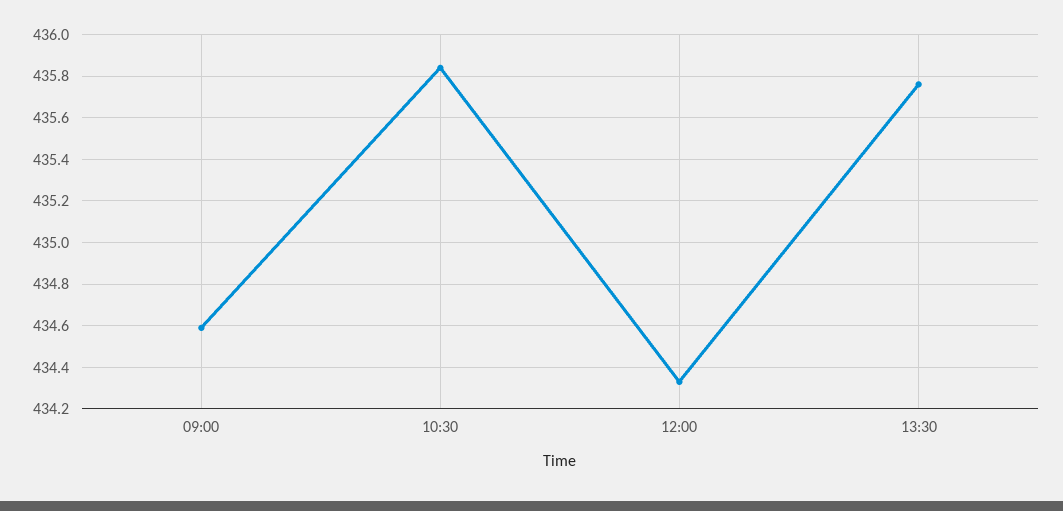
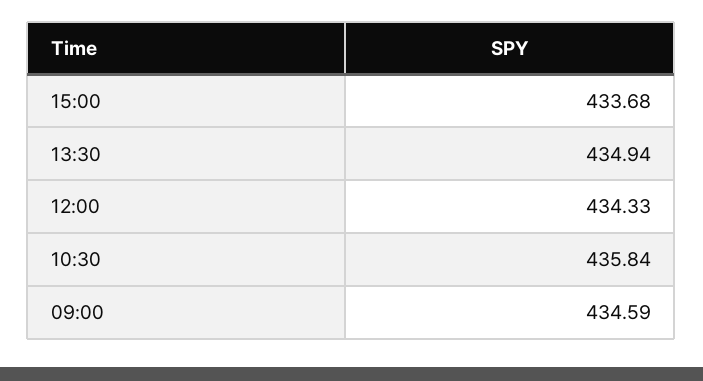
13:30: 435.75 -> 434.94
15:00: none -> 433.68

